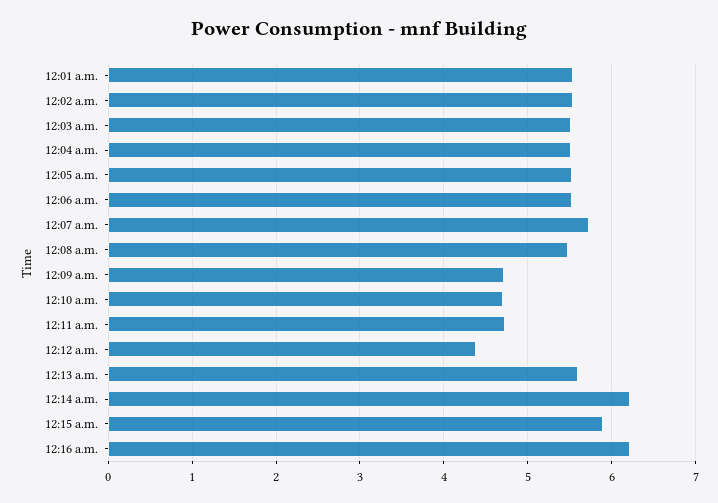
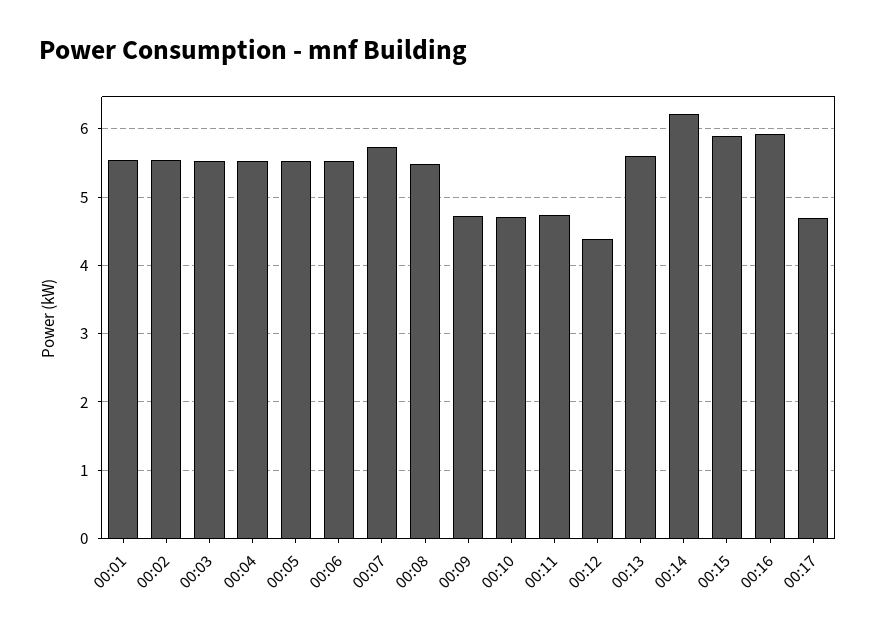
12:16 a.m.: 6.2 -> 5.9
00:17: none -> 4.7

